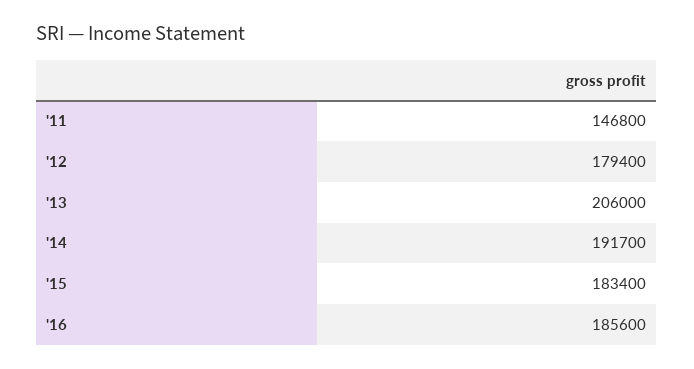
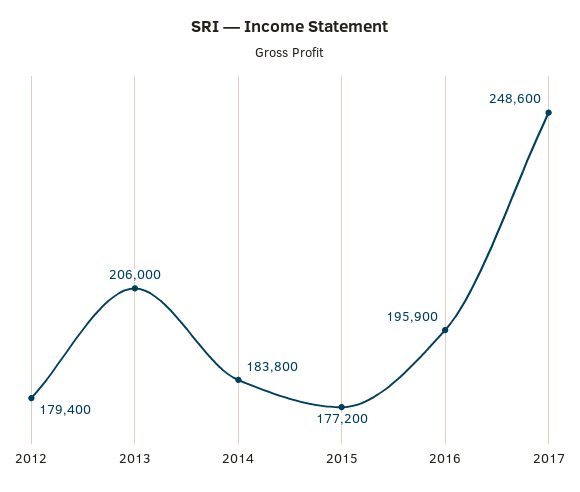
'11: 146800 -> none
'14: 191700 -> 183800
'15: 183400 -> 177200
'16: 185600 -> 195900
2017: none -> 248600

